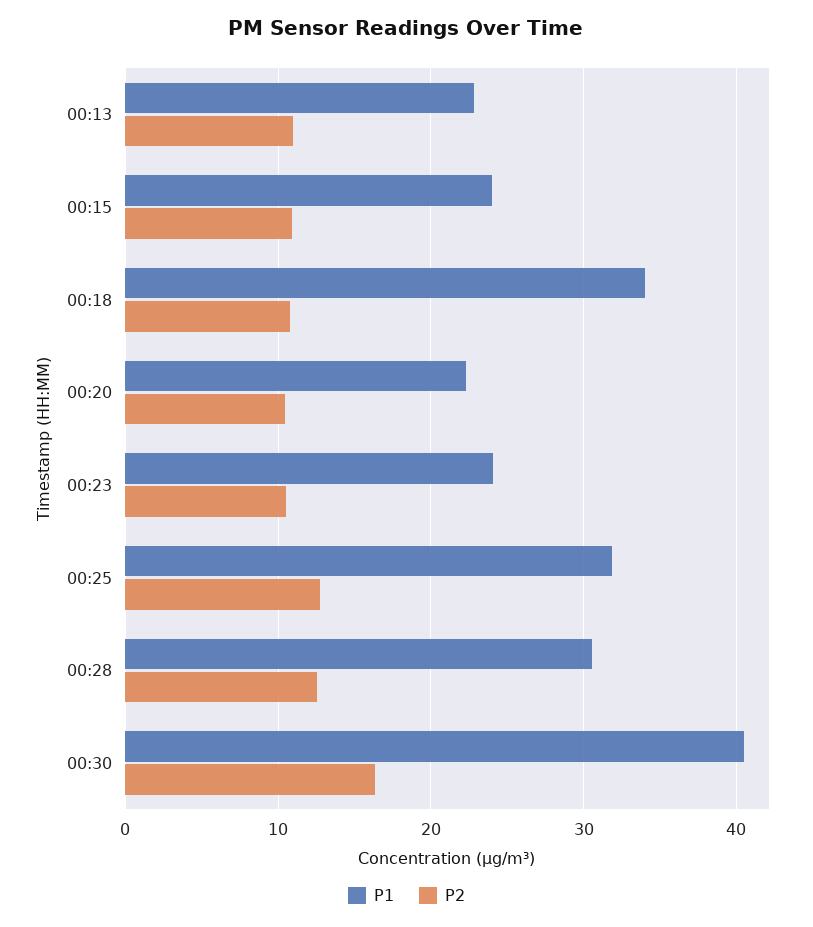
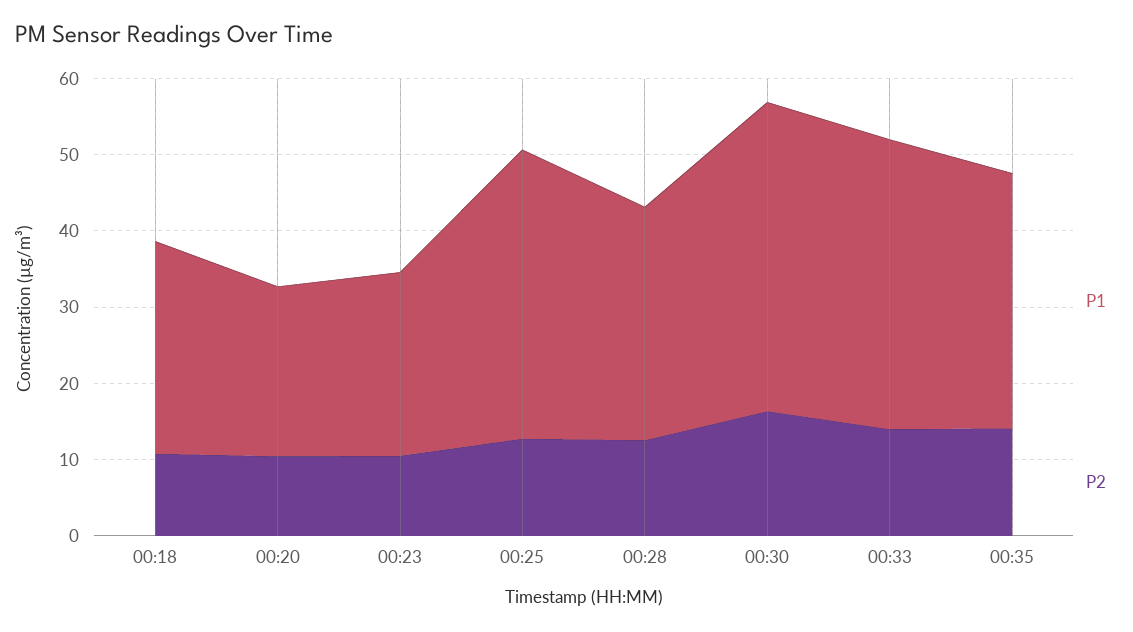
P1, 00:13: 23 -> none
P2, 00:13: 11 -> none
P1, 00:15: 24 -> none
P2, 00:15: 11 -> none
P1, 00:18: 34 -> 28
P1, 00:25: 32 -> 38
P1, 00:33: none -> 38
P2, 00:33: none -> 14
P1, 00:35: none -> 34
P2, 00:35: none -> 14

